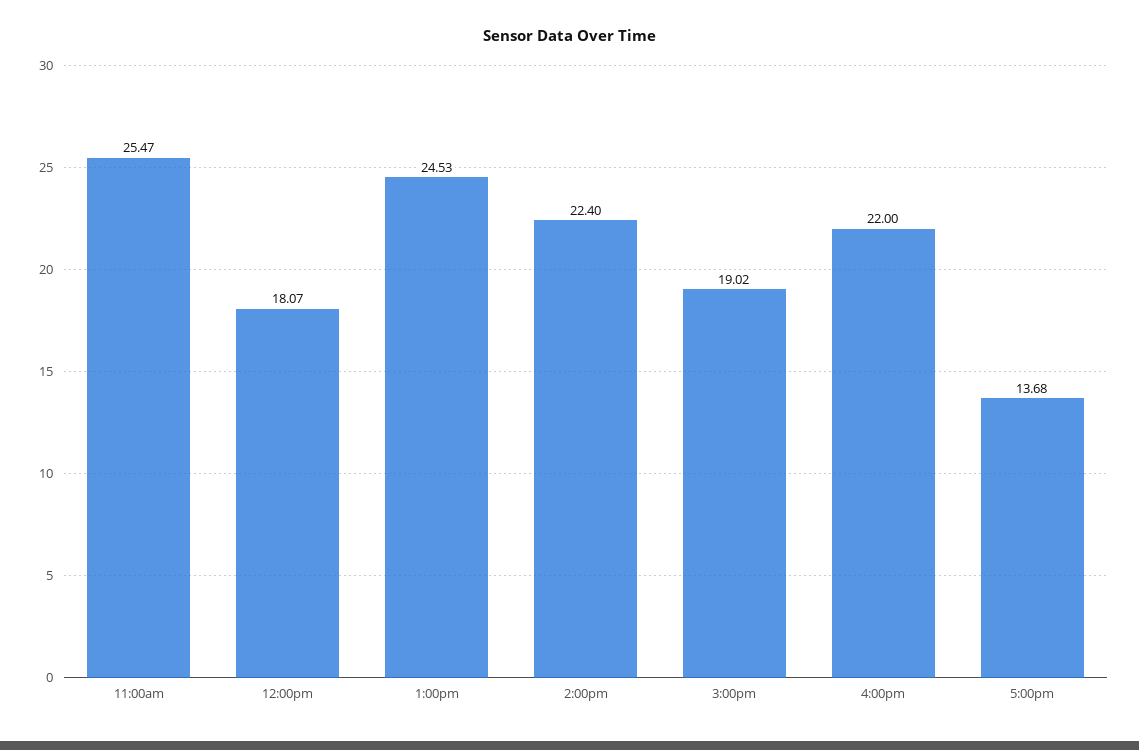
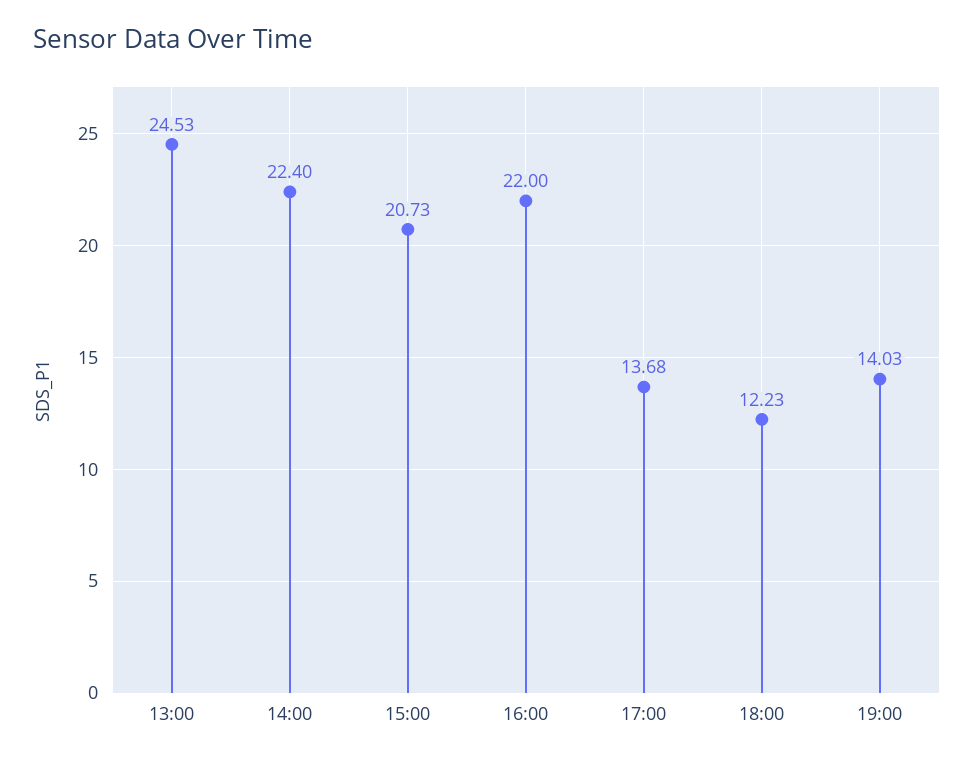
11:00am: 25.47 -> none
12:00pm: 18.07 -> none
3:00pm: 19.02 -> 20.73
18:00: none -> 12.23
19:00: none -> 14.03

